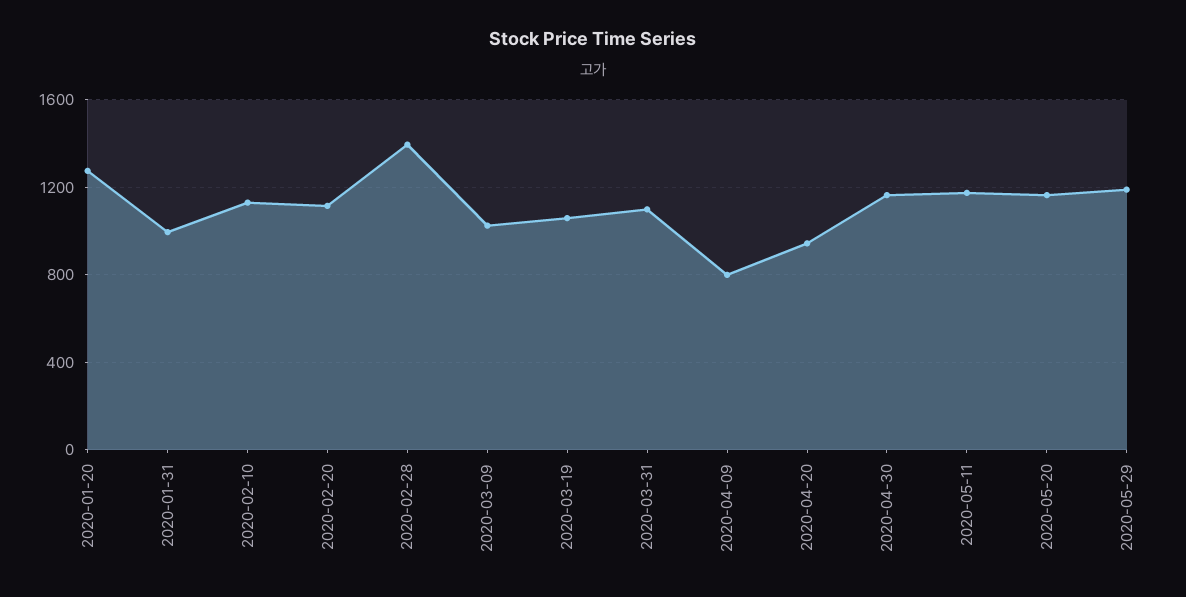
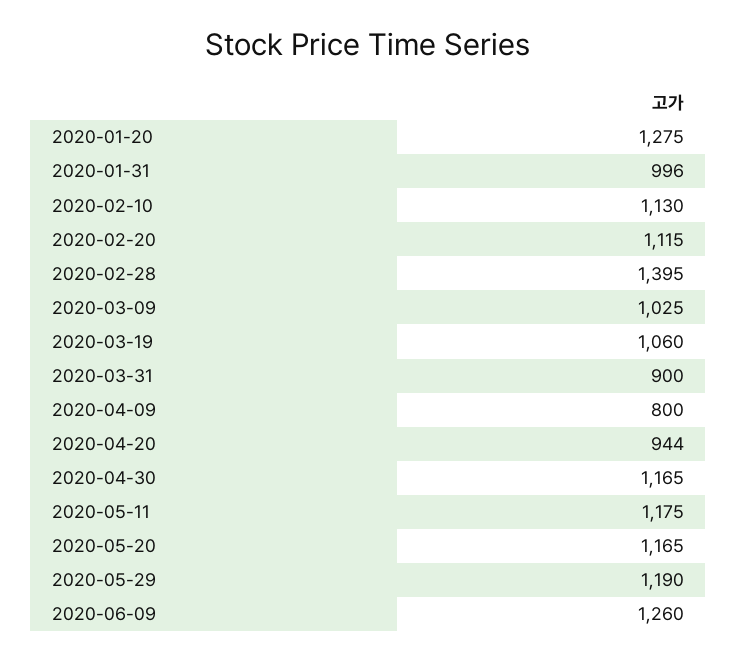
2020-03-31: 1100 -> 900
2020-06-09: none -> 1260

